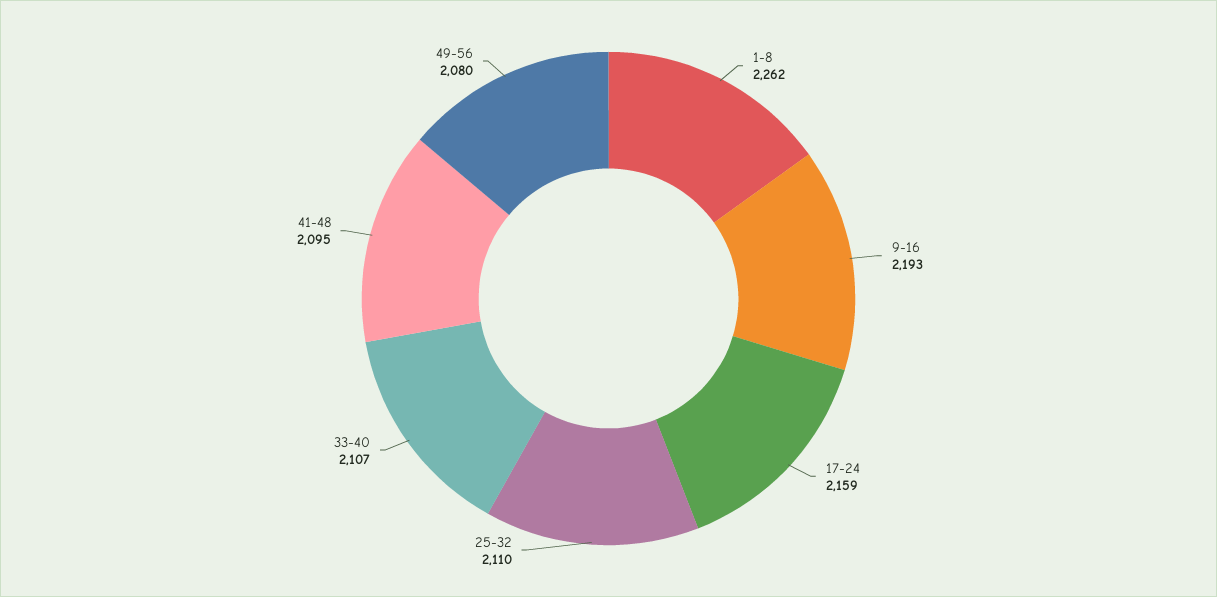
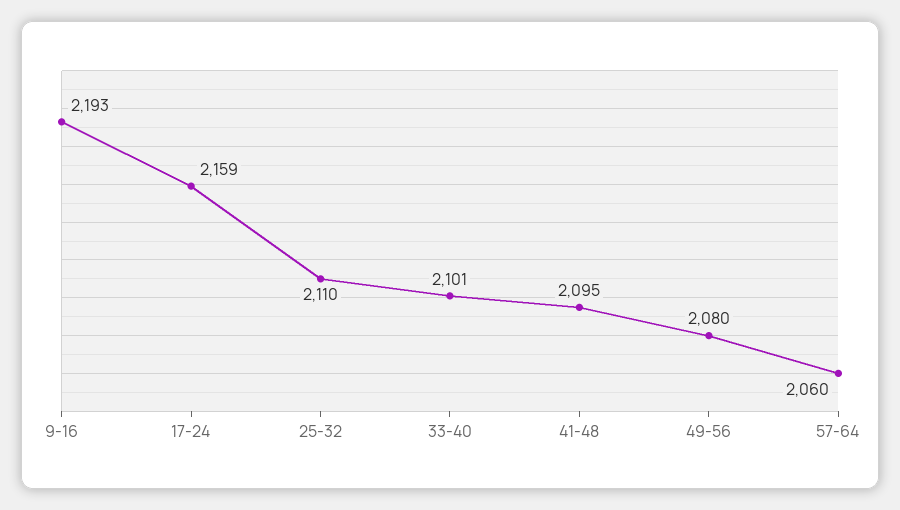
1-8: 2262 -> none
33-40: 2107 -> 2101
57-64: none -> 2060

